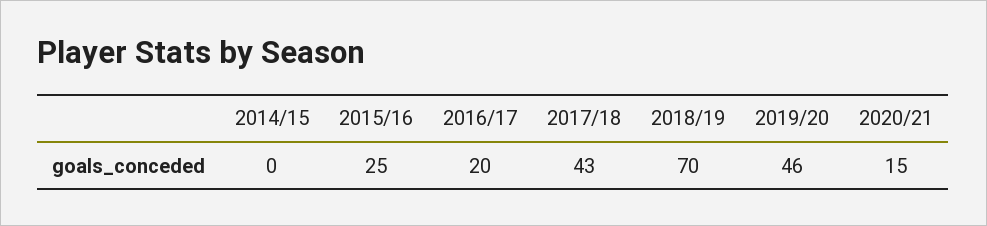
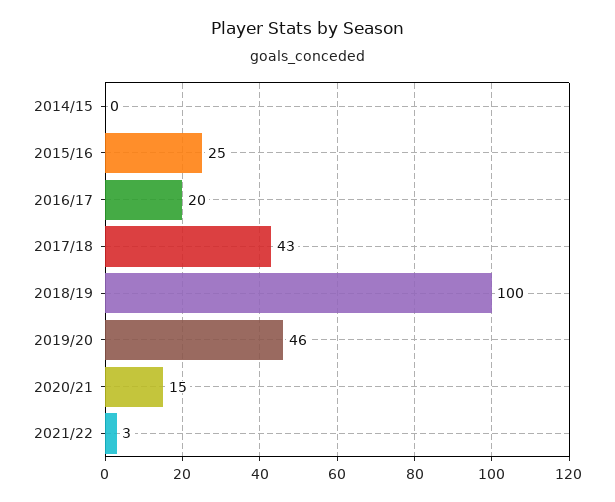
2018/19: 70 -> 100
2021/22: none -> 3

